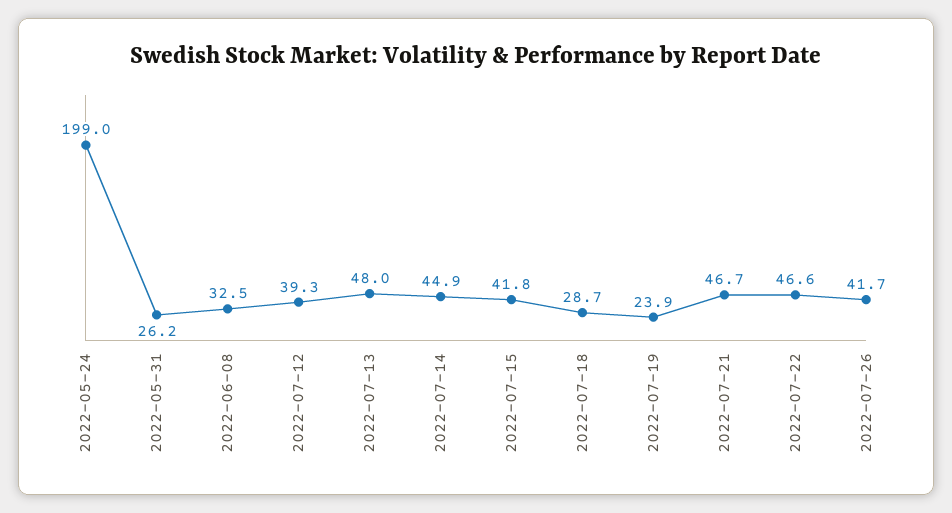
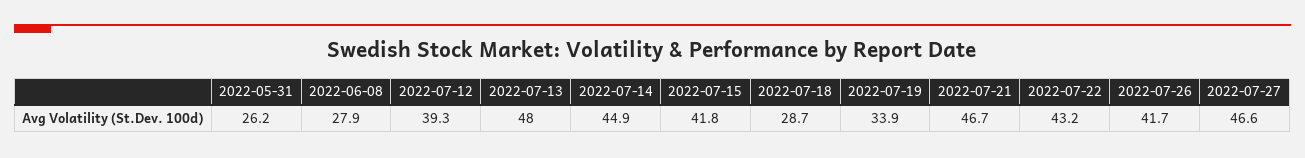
2022-05-24: 199 -> none
2022-06-08: 32.5 -> 27.9
2022-07-19: 23.9 -> 33.9
2022-07-22: 46.6 -> 43.2
2022-07-27: none -> 46.6

